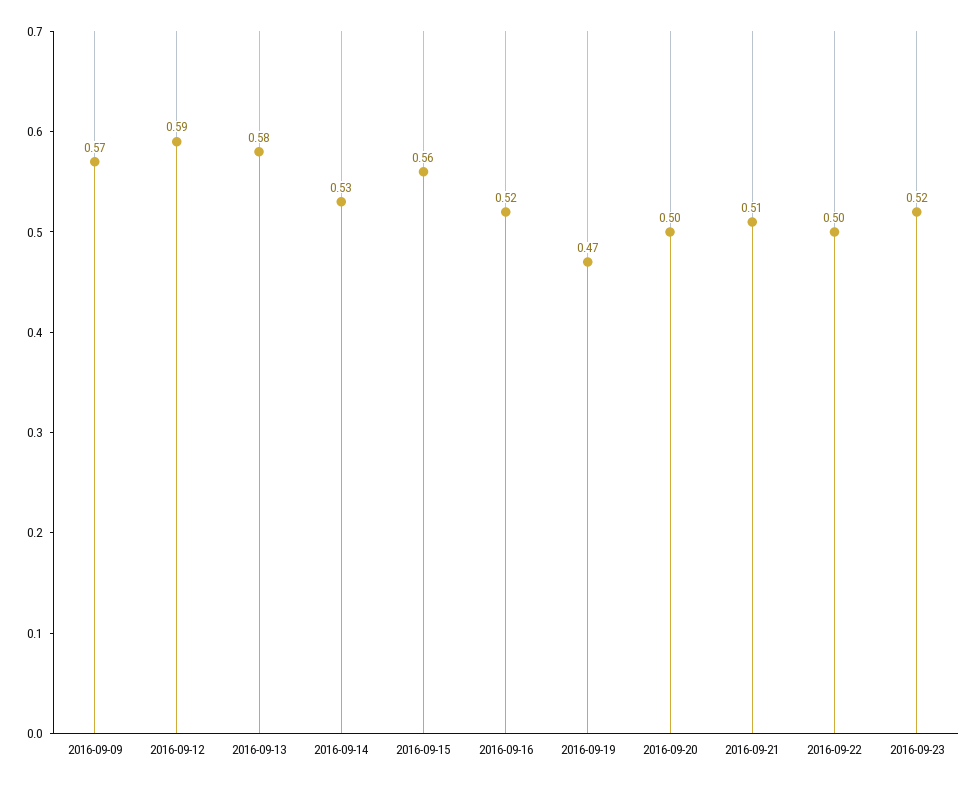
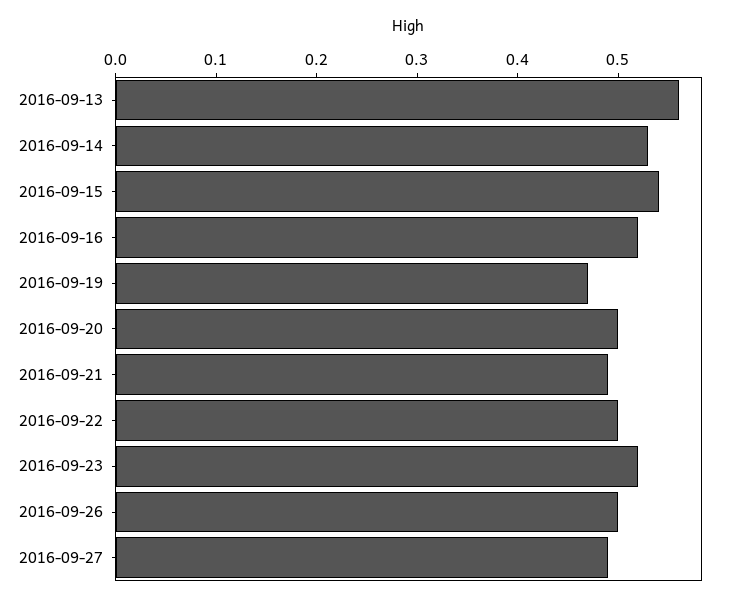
2016-09-09: 0.57 -> none
2016-09-12: 0.59 -> none
2016-09-13: 0.58 -> 0.56
2016-09-15: 0.56 -> 0.54
2016-09-21: 0.51 -> 0.49
2016-09-26: none -> 0.5
2016-09-27: none -> 0.49

